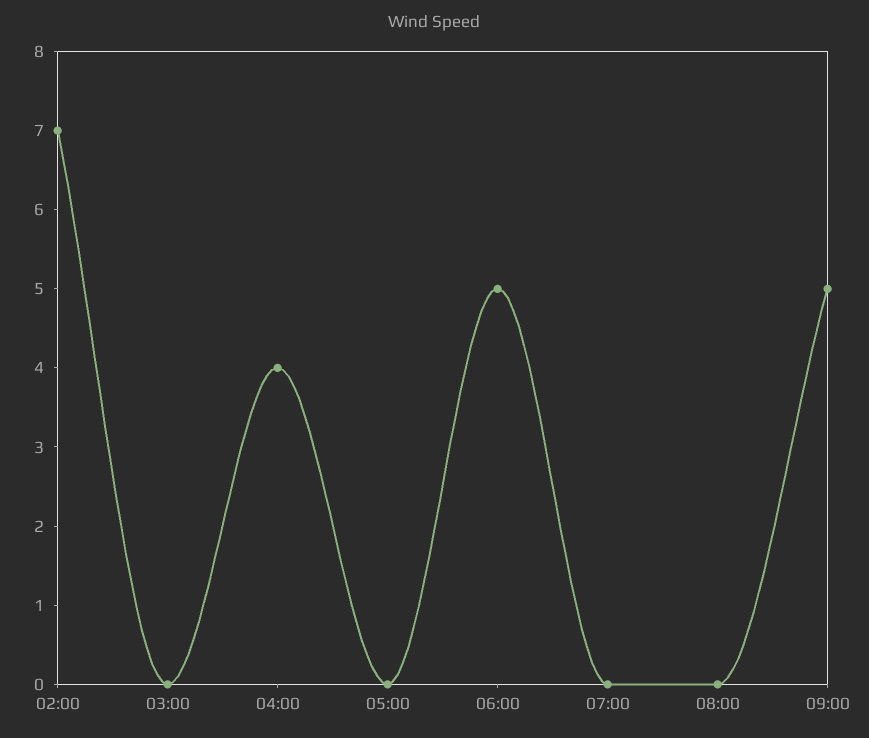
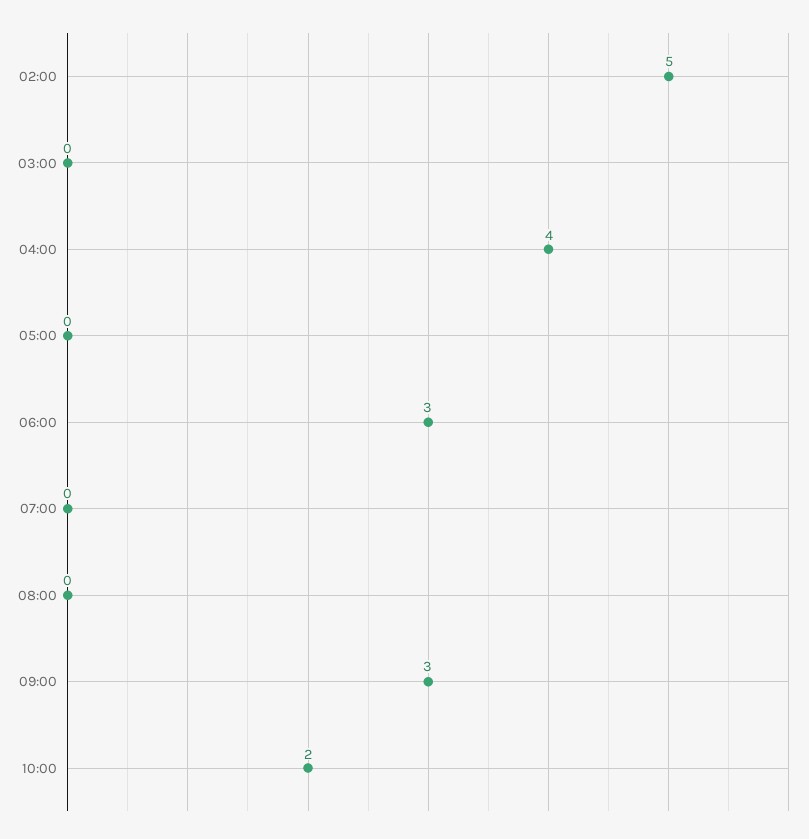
02:00: 7 -> 5
06:00: 5 -> 3
09:00: 5 -> 3
10:00: none -> 2

